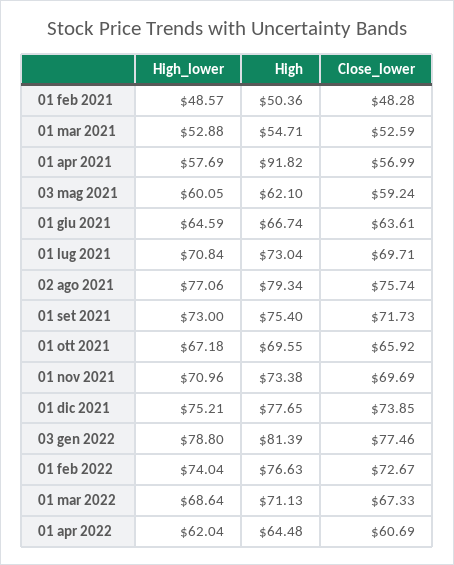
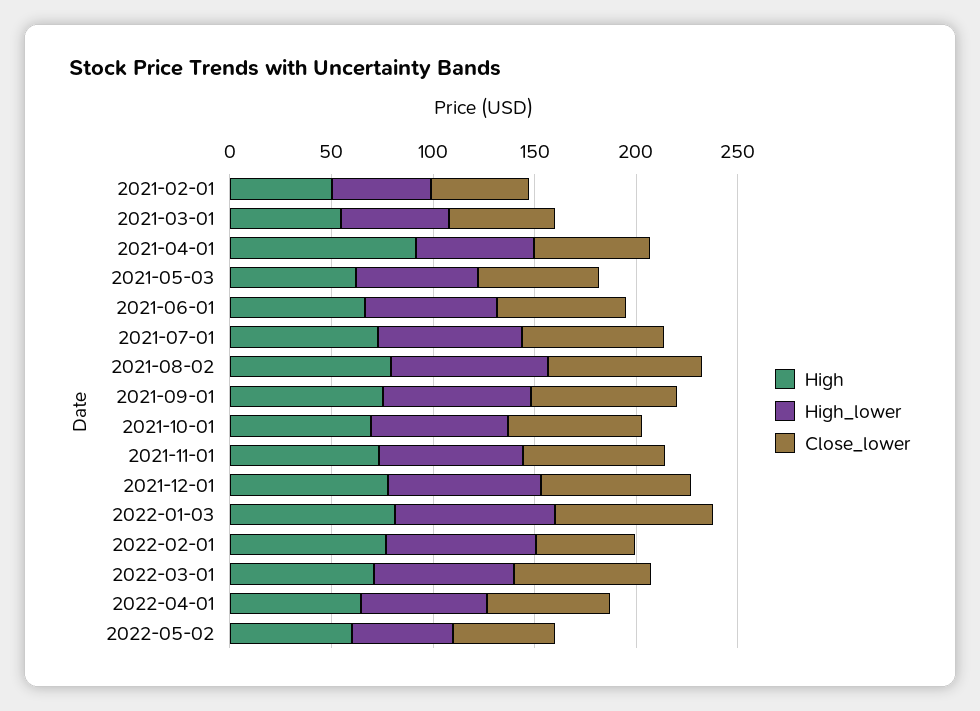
Close_lower, 01 feb 2022: 72.67 -> 50
High, 2022-05-02: none -> 60
High_lower, 2022-05-02: none -> 50
Close_lower, 2022-05-02: none -> 50

